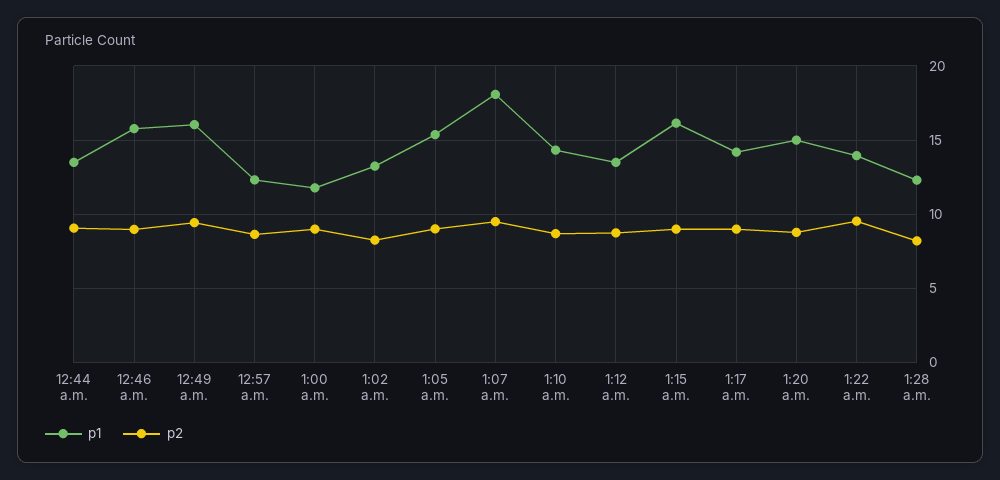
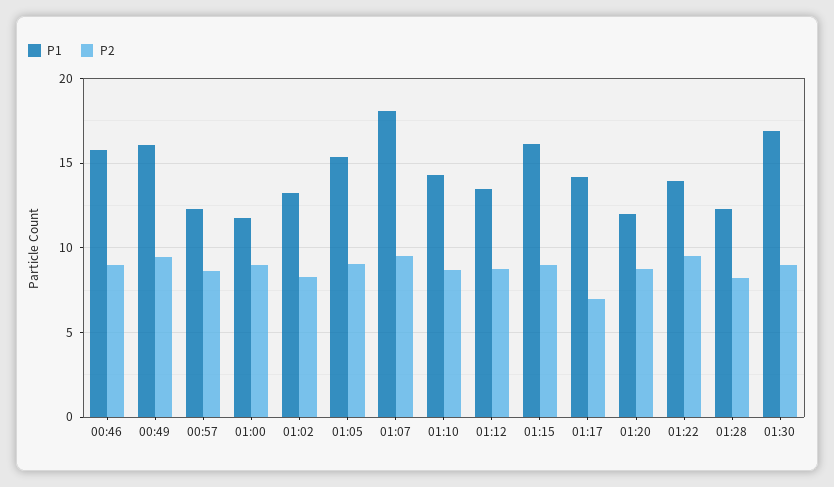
p1, 12:44 a.m.: 13.5 -> none
p2, 12:44 a.m.: 9 -> none
p2, 1:17 a.m.: 9 -> 7
p1, 1:20 a.m.: 15 -> 12
p1, 01:30: none -> 17
p2, 01:30: none -> 9

